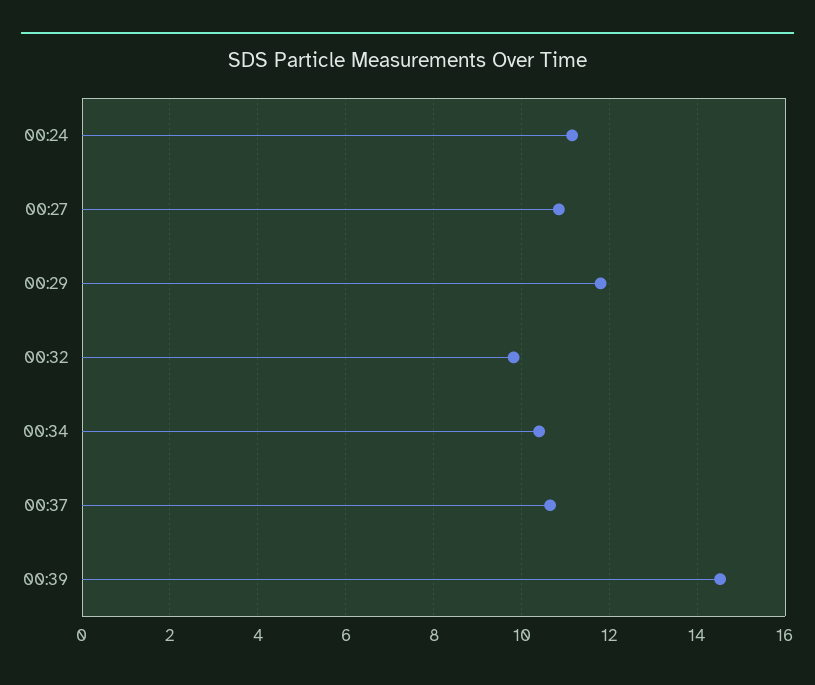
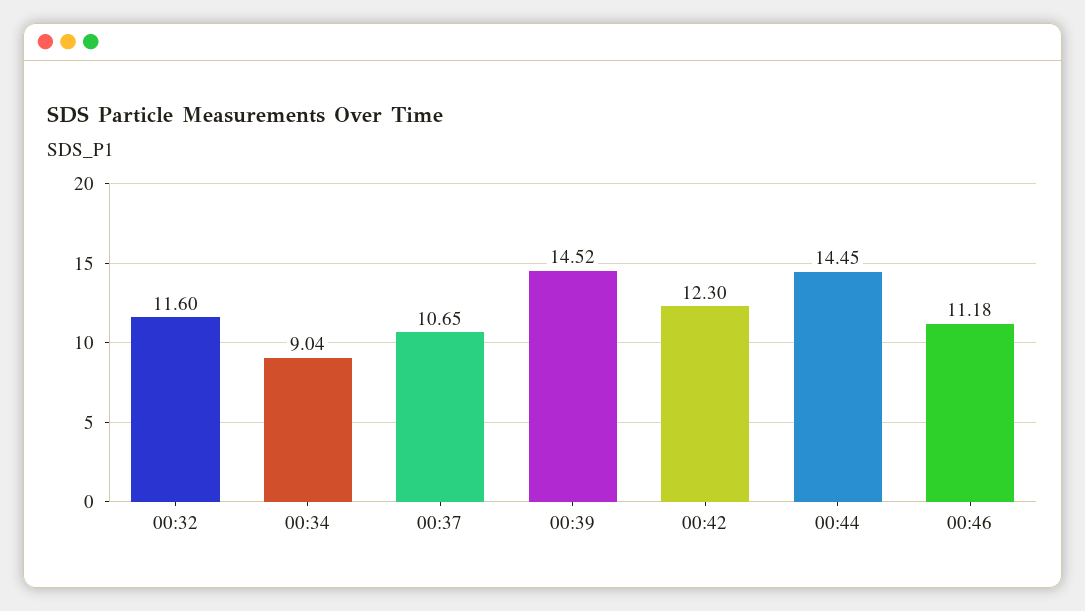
00:24: 11.2 -> none
00:27: 10.8 -> none
00:29: 11.8 -> none
00:32: 9.8 -> 11.6
00:34: 10.4 -> 9.04
00:42: none -> 12.3
00:44: none -> 14.45
00:46: none -> 11.18

